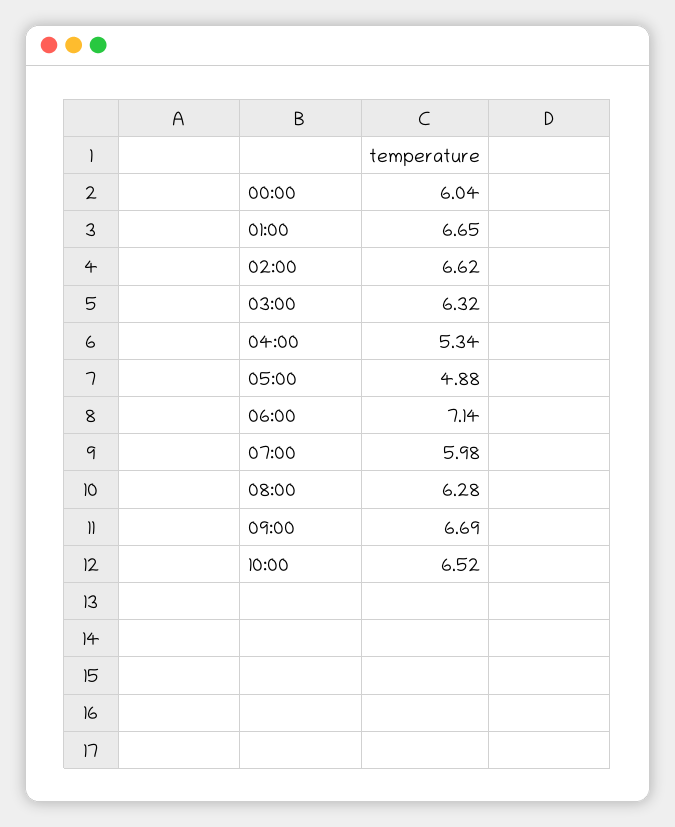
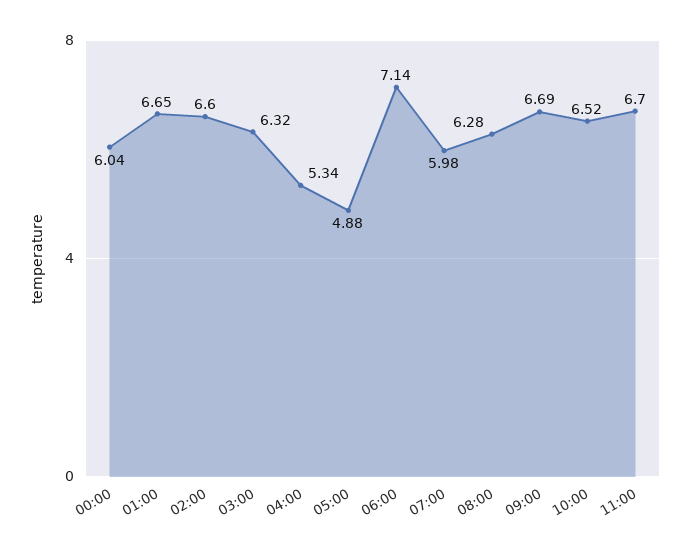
02:00: 6.62 -> 6.6
11:00: none -> 6.7

